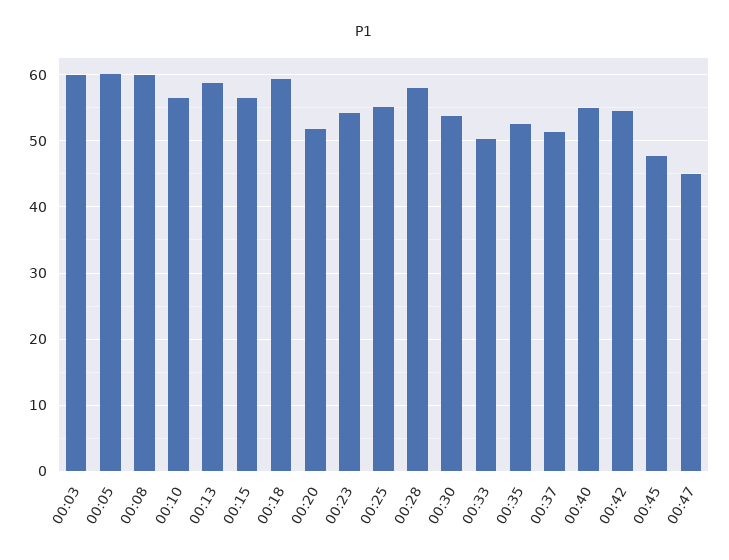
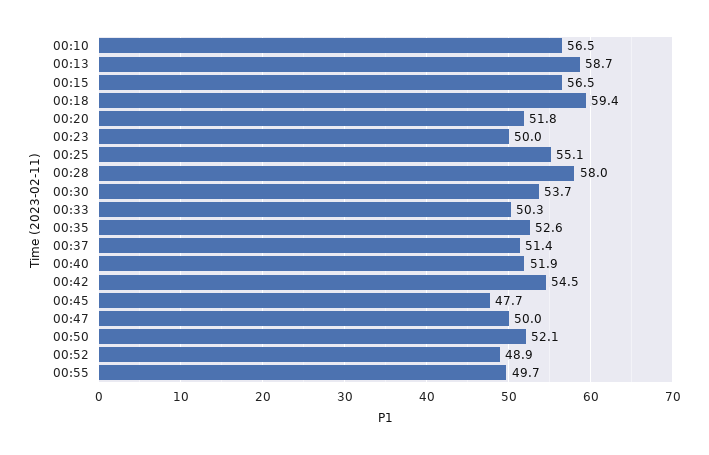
00:03: 60 -> none
00:05: 60 -> none
00:08: 60 -> none
00:23: 54 -> 50
00:40: 55 -> 51.9
00:47: 45 -> 50
00:50: none -> 52.1
00:52: none -> 48.9
00:55: none -> 49.7

